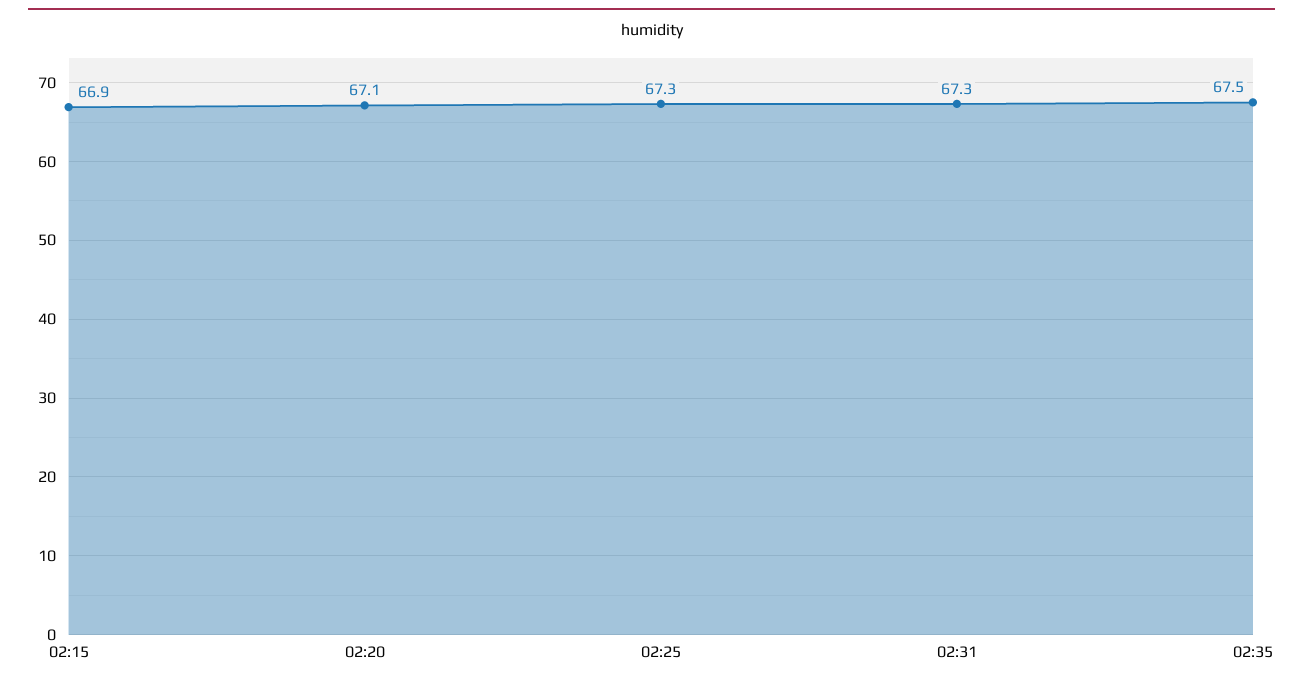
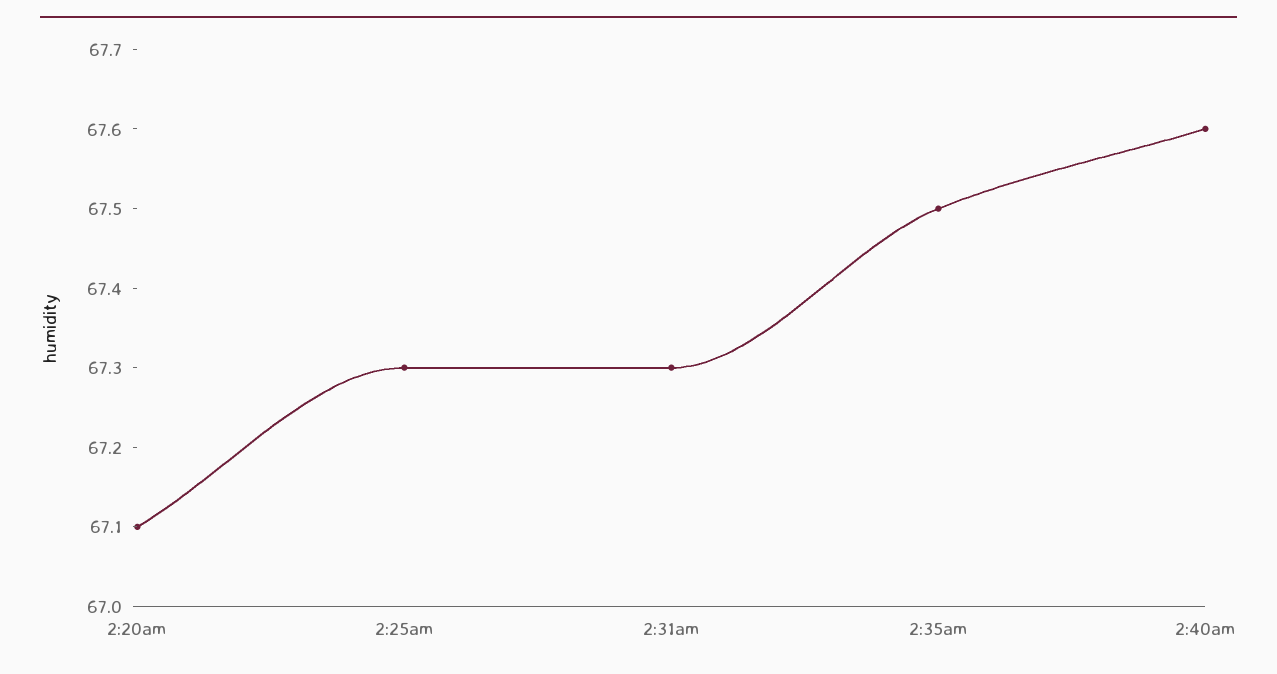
02:15: 66.9 -> none
2:40am: none -> 67.6

